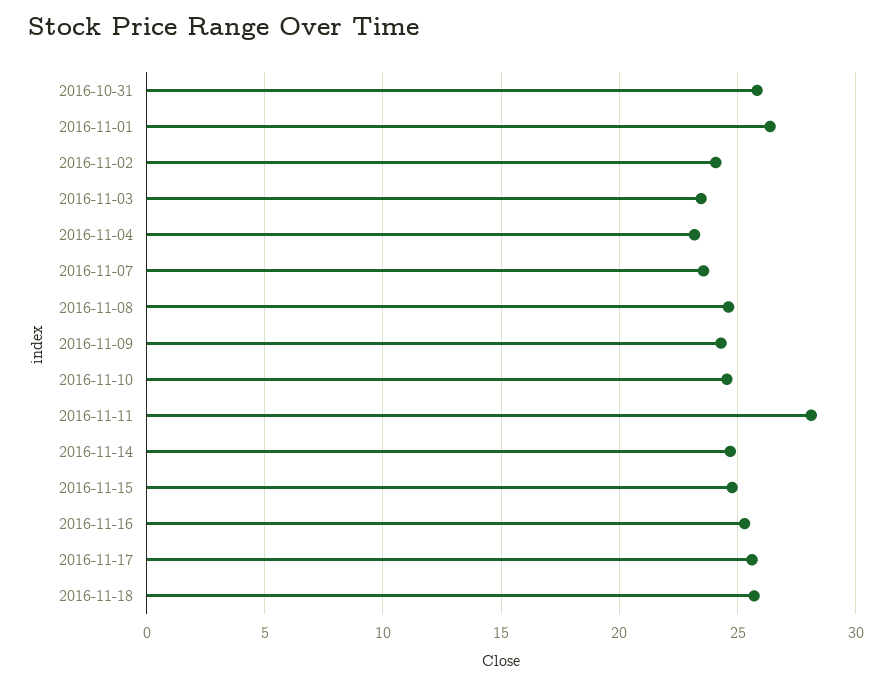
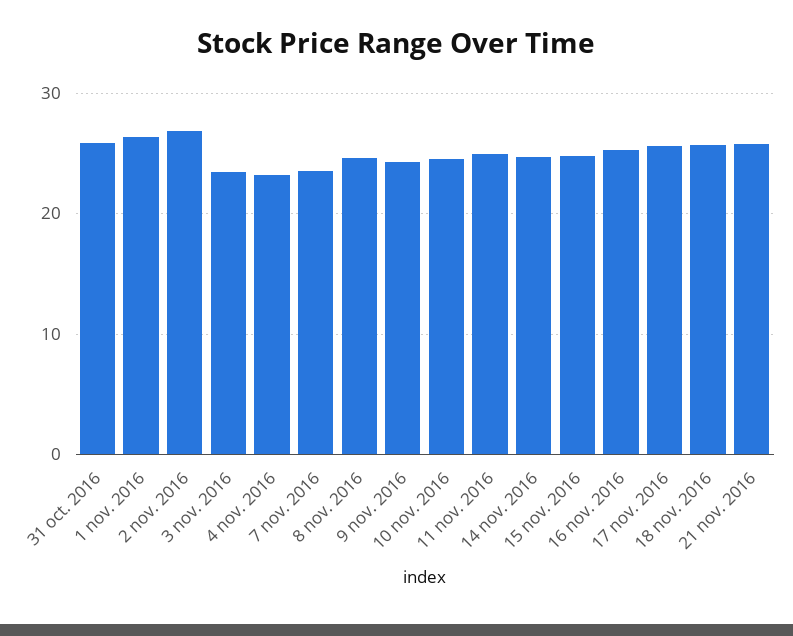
2016-11-02: 24 -> 27
2016-11-11: 28 -> 25
21 nov. 2016: none -> 26

